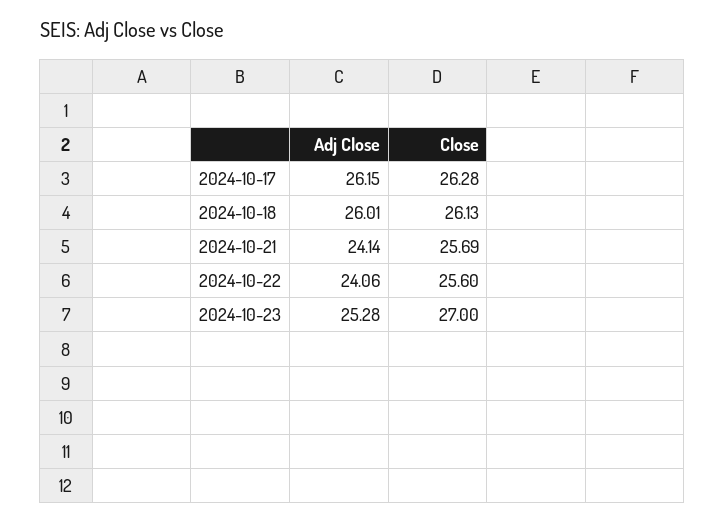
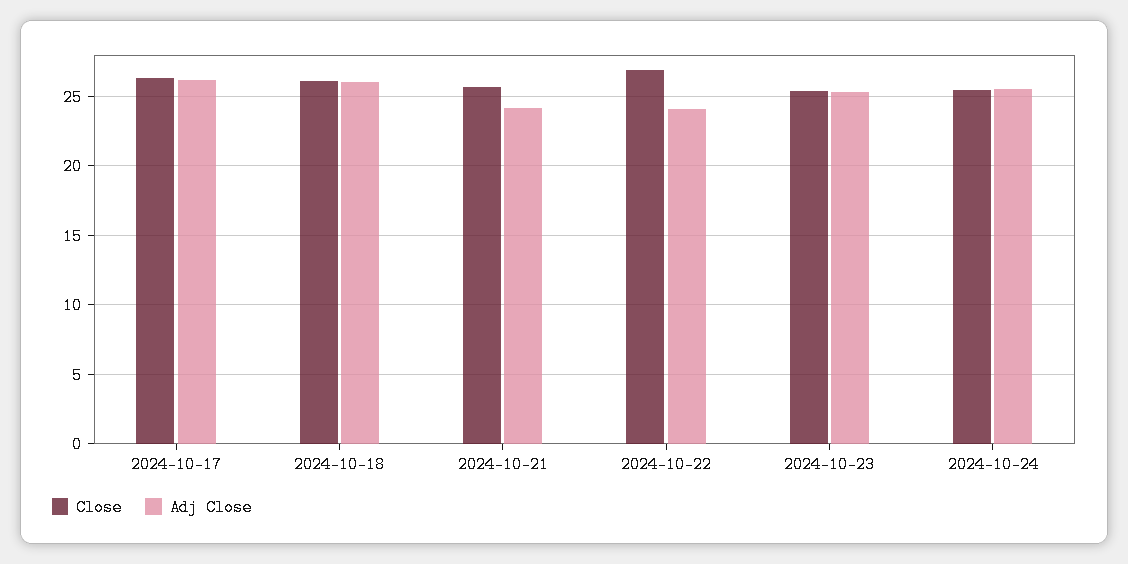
Close, 2024-10-22: 25.6 -> 27
Close, 2024-10-23: 27 -> 25.5
Close, 2024-10-24: none -> 25.5
Adj Close, 2024-10-24: none -> 25.5

